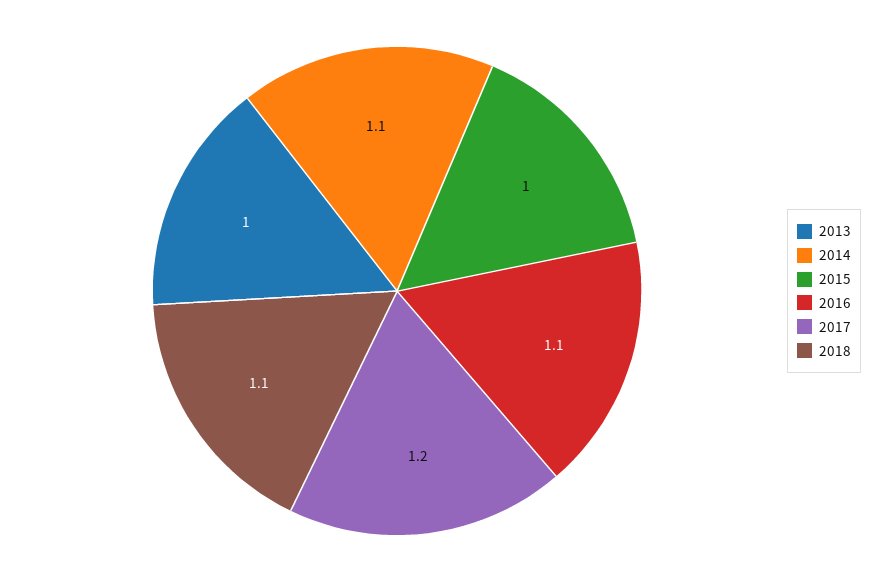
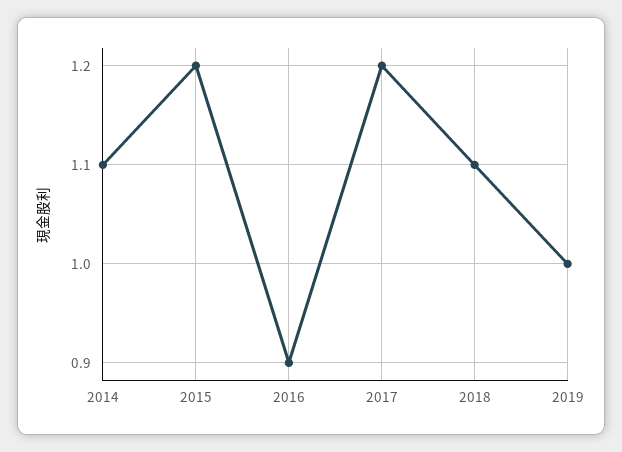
2013: 1 -> none
2015: 1 -> 1.2
2016: 1.1 -> 0.9
2019: none -> 1

